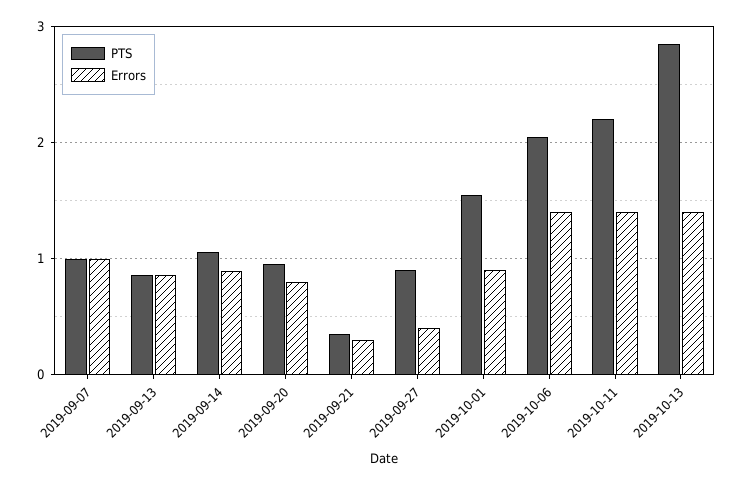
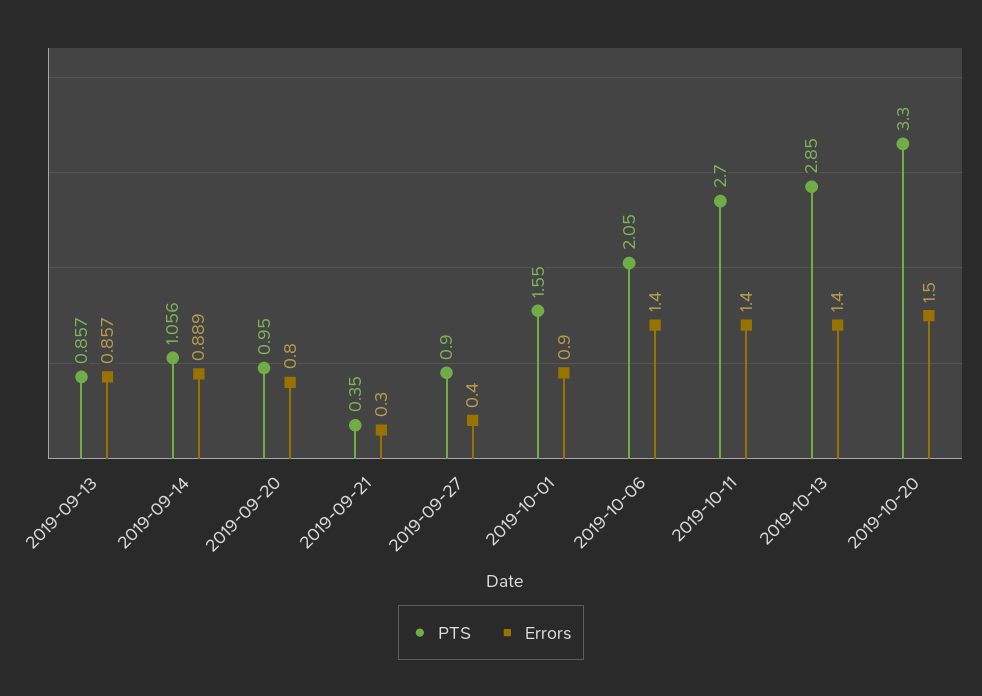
PTS, 2019-09-07: 1 -> none
Errors, 2019-09-07: 1 -> none
PTS, 2019-10-11: 2.2 -> 2.7
PTS, 2019-10-20: none -> 3.3
Errors, 2019-10-20: none -> 1.5

